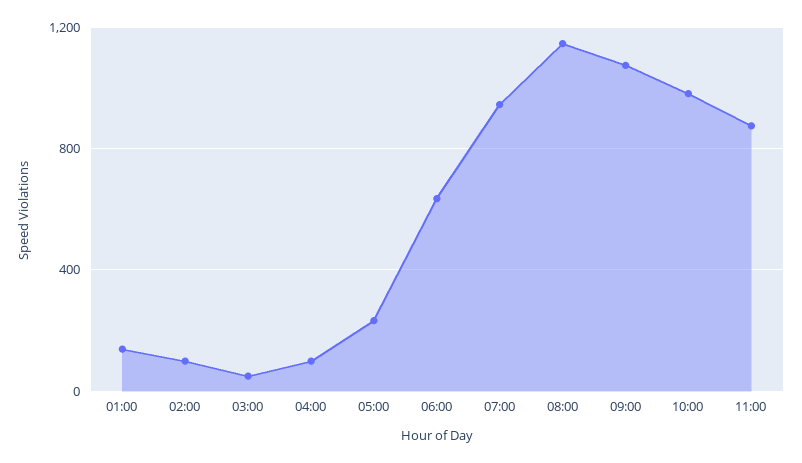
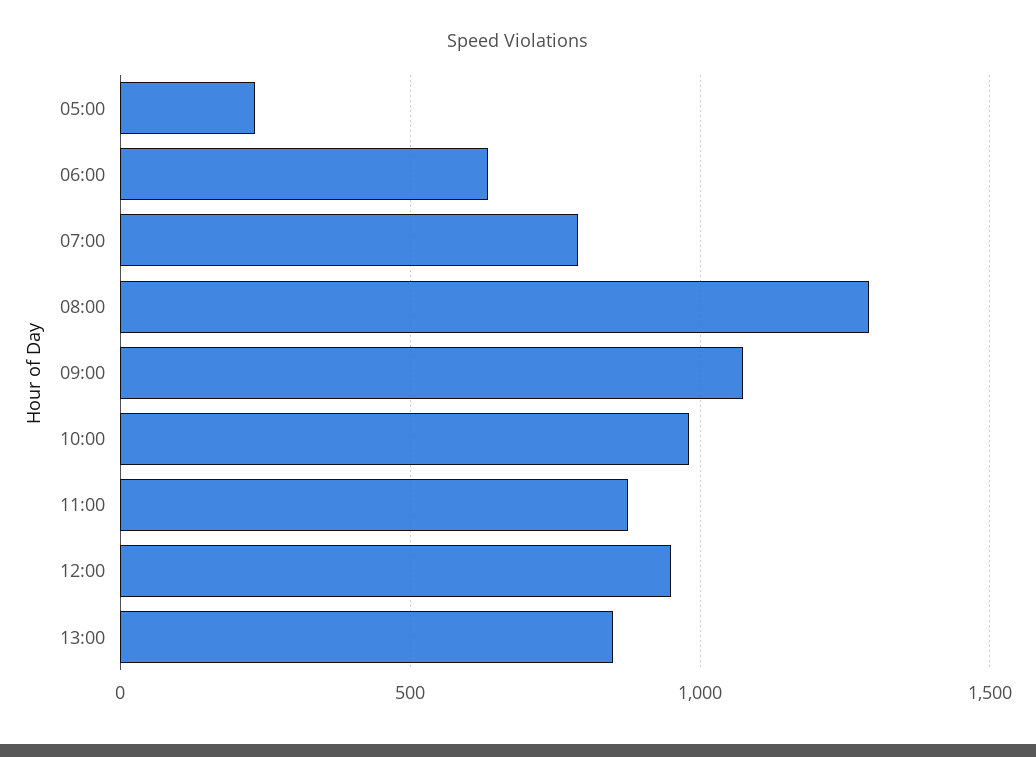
01:00: 150 -> none
02:00: 100 -> none
03:00: 50 -> none
04:00: 100 -> none
07:00: 950 -> 800
08:00: 1150 -> 1300
12:00: none -> 950
13:00: none -> 850

